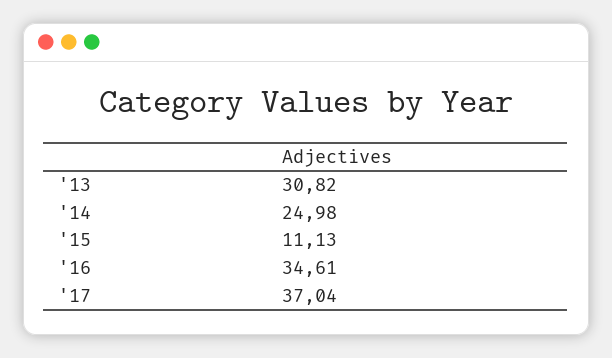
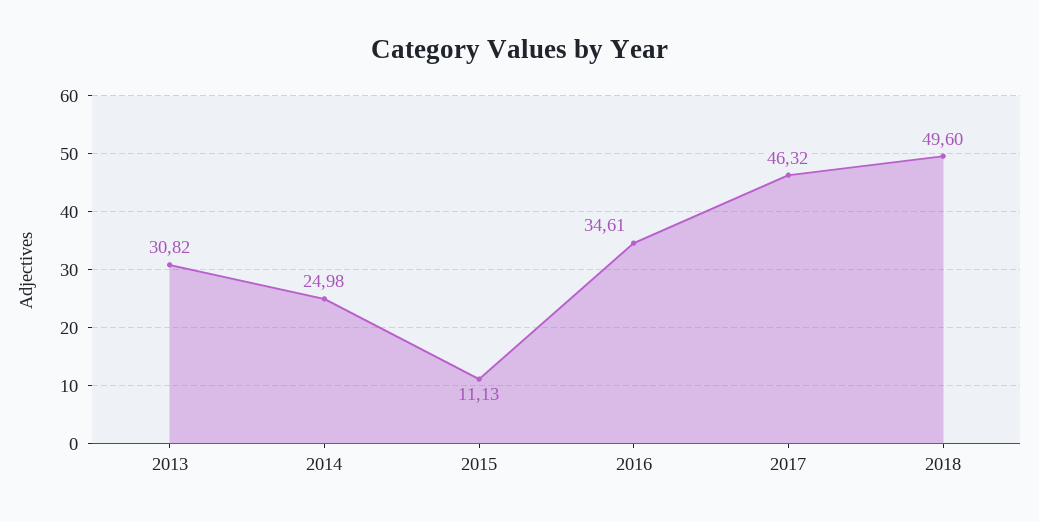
'17: 37.04 -> 46.32
2018: none -> 49.6

